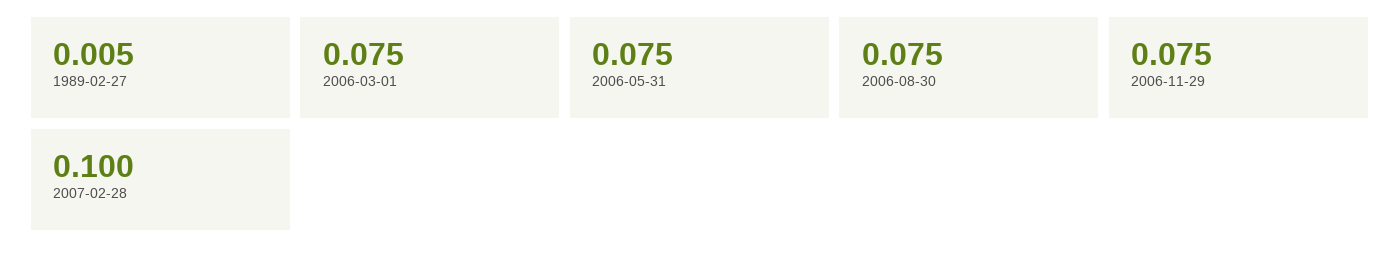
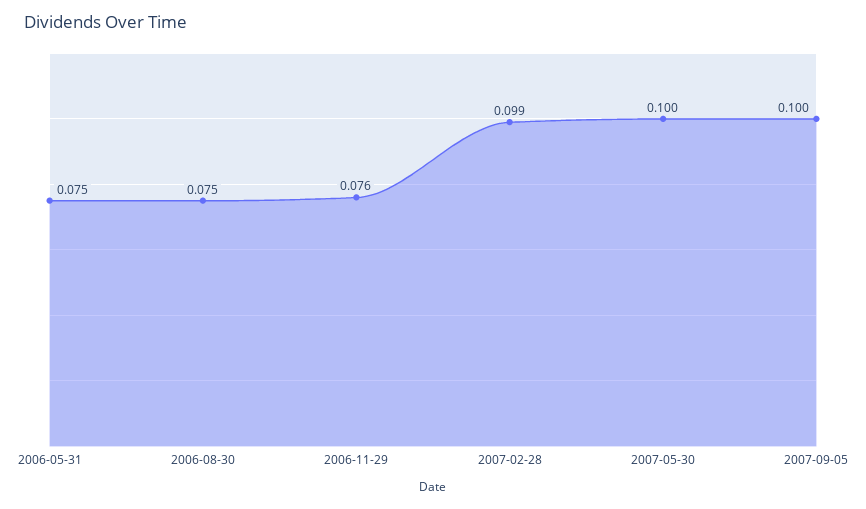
1989-02-27: 0.005 -> none
2006-03-01: 0.075 -> none
2006-11-29: 0.075 -> 0.076
2007-02-28: 0.1 -> 0.099
2007-05-30: none -> 0.1
2007-09-05: none -> 0.1

